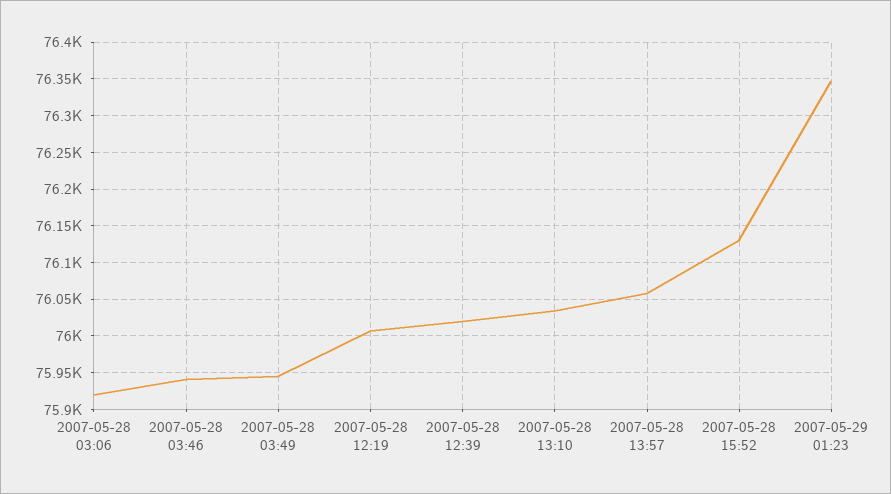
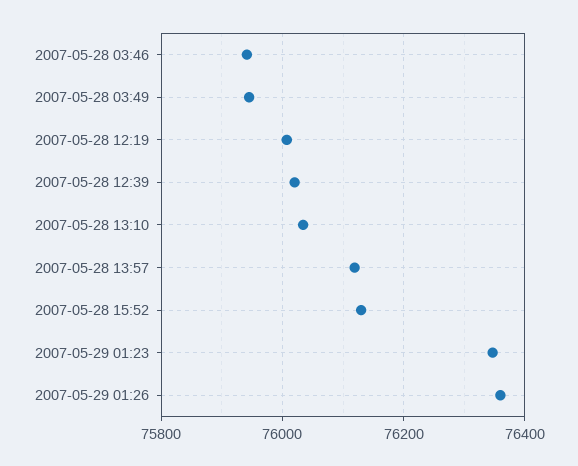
2007-05-28 03:06: 75920 -> none
2007-05-28 13:57: 76060 -> 76120
2007-05-29 01:26: none -> 76360

